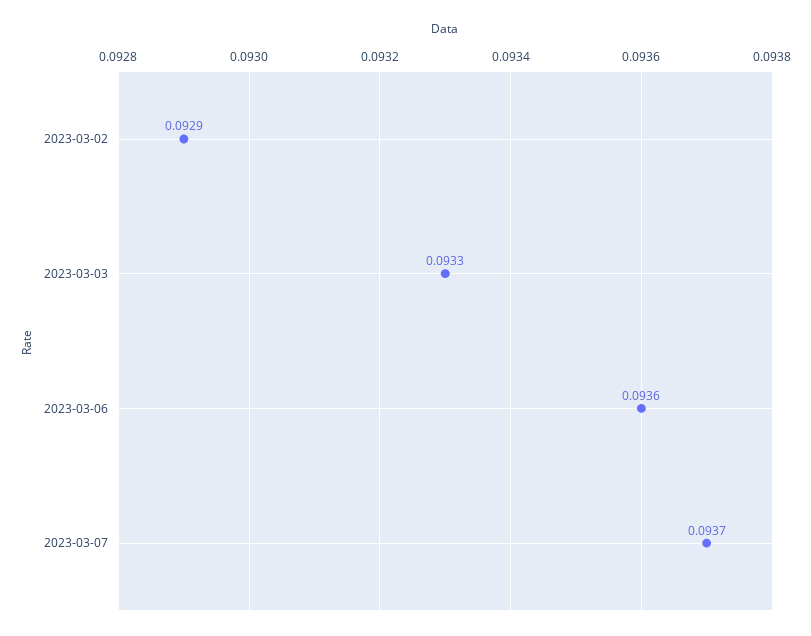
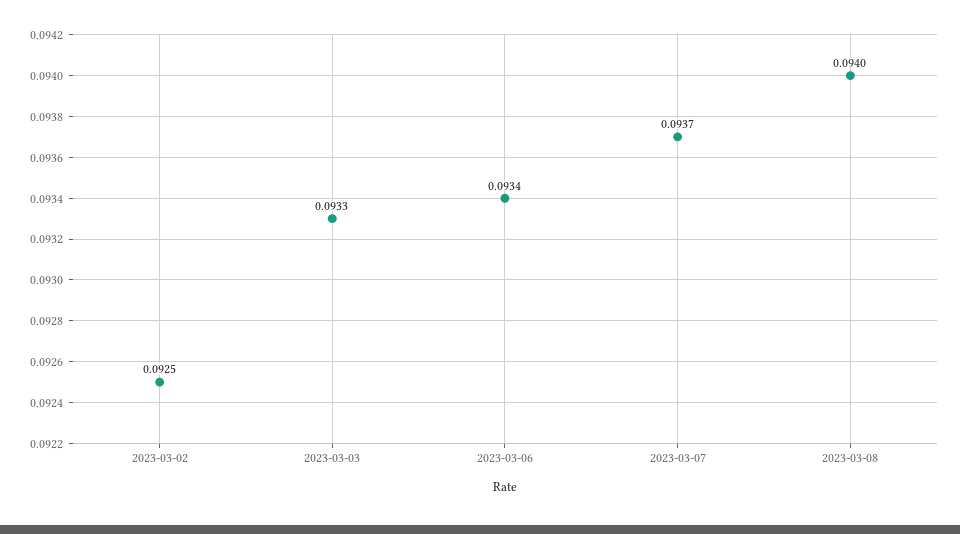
2023-03-02: 0.0929 -> 0.0925
2023-03-06: 0.0936 -> 0.0934
2023-03-08: none -> 0.094

